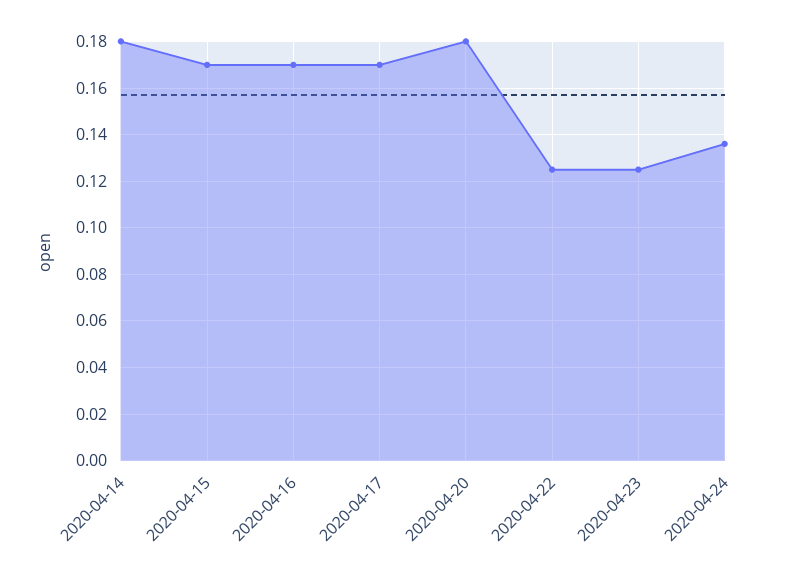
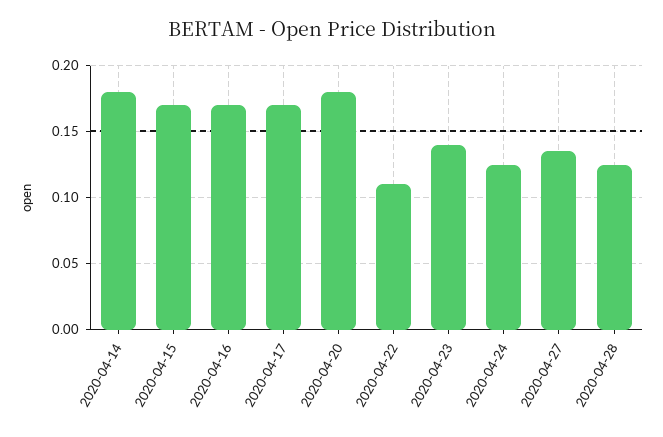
2020-04-22: 0.125 -> 0.11
2020-04-23: 0.125 -> 0.14
2020-04-24: 0.135 -> 0.125
2020-04-27: none -> 0.135
2020-04-28: none -> 0.125

